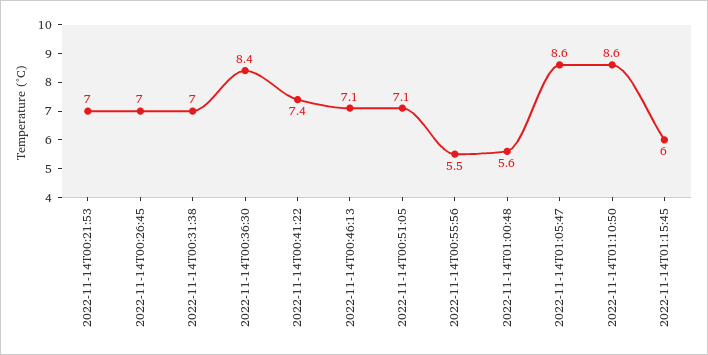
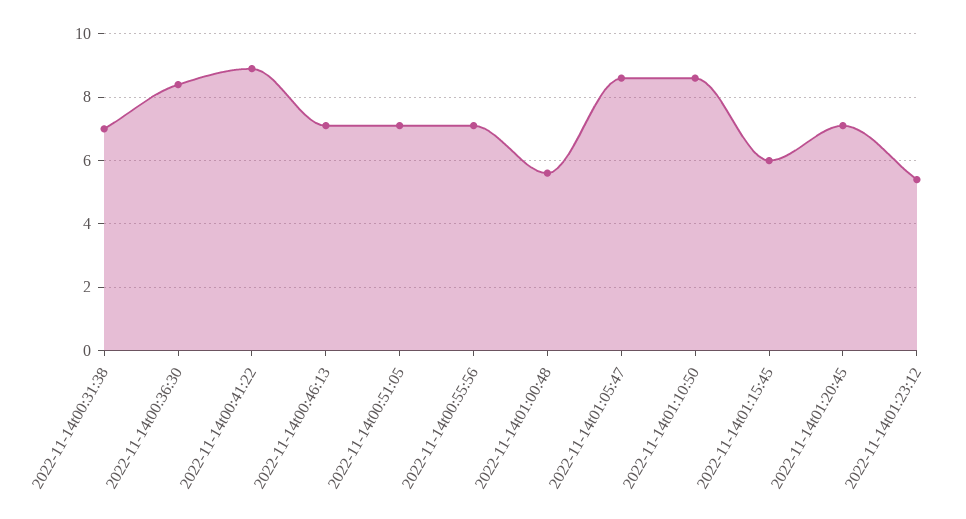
2022-11-14T00:21:53: 7 -> none
2022-11-14T00:26:45: 7 -> none
2022-11-14T00:41:22: 7.4 -> 9
2022-11-14T00:55:56: 5.5 -> 7
2022-11-14t01:20:45: none -> 7
2022-11-14t01:23:12: none -> 5.5

